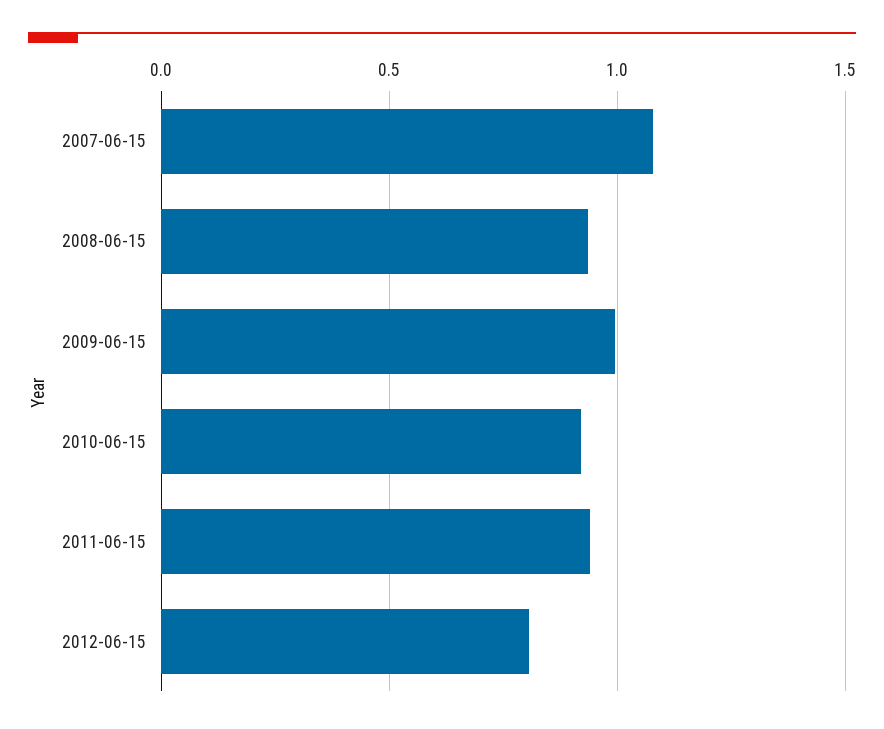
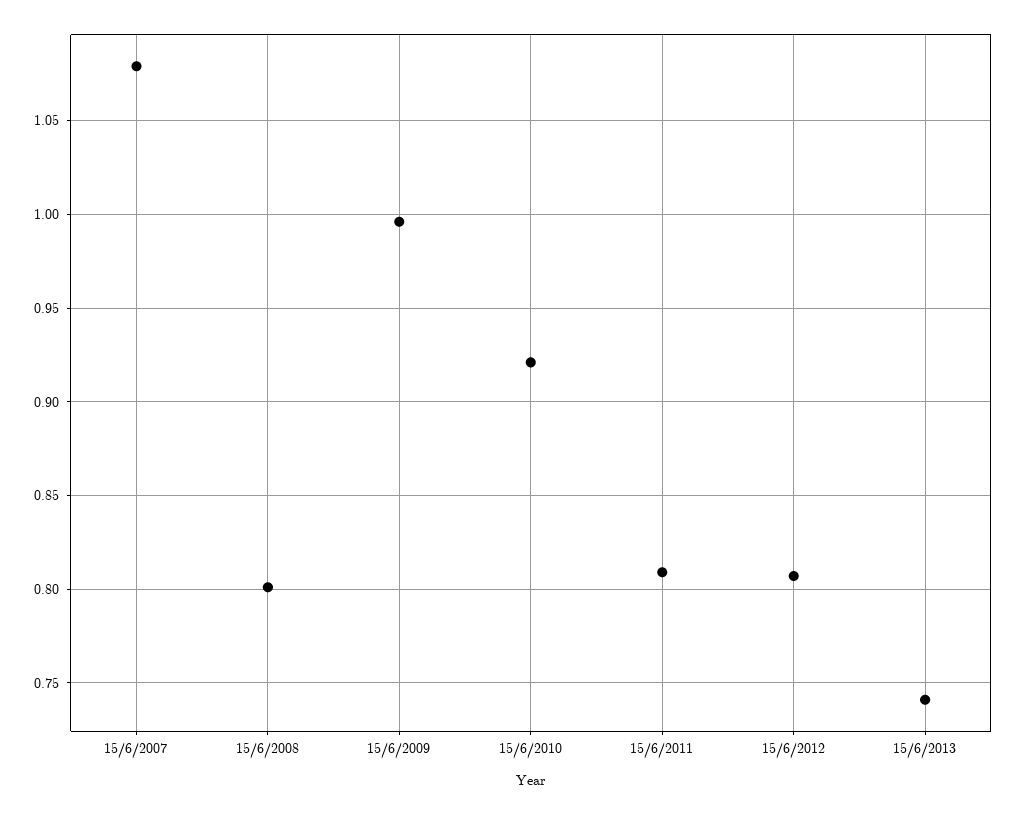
2008-06-15: 0.95 -> 0.8
2011-06-15: 0.95 -> 0.81
15/6/2013: none -> 0.74

